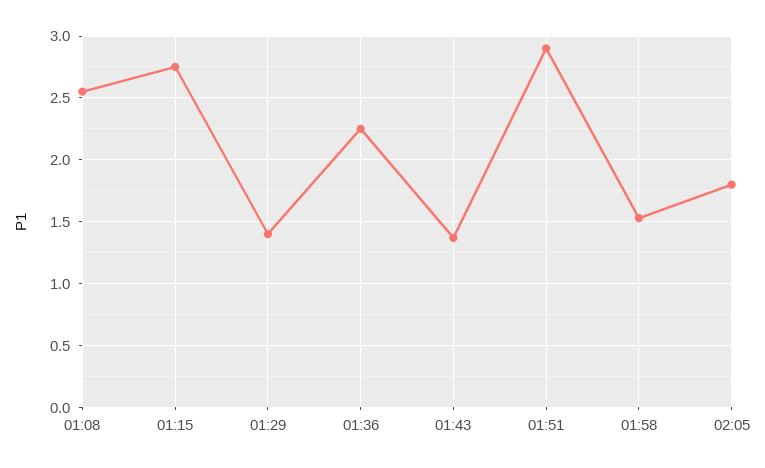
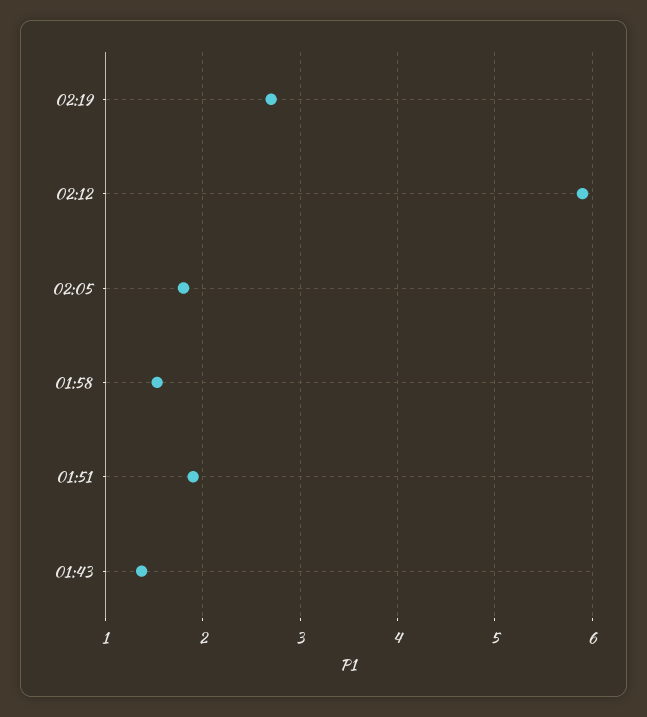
01:08: 2.55 -> none
01:15: 2.75 -> none
01:29: 1.4 -> none
01:36: 2.25 -> none
01:51: 2.9 -> 1.9
02:19: none -> 2.7
02:12: none -> 5.9

